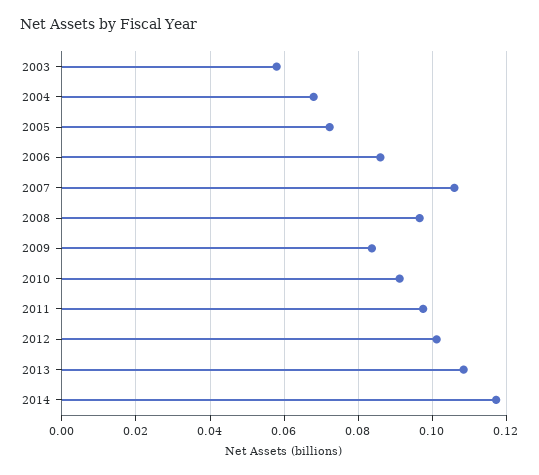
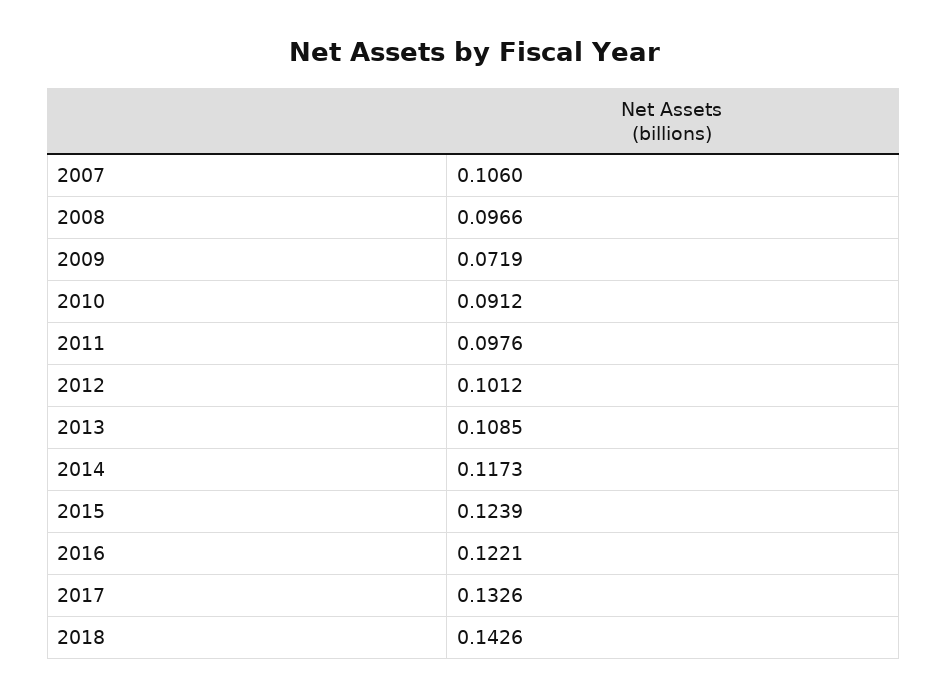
2003: 0.058 -> none
2004: 0.068 -> none
2005: 0.072 -> none
2006: 0.086 -> none
2009: 0.084 -> 0.0719
2015: none -> 0.1239
2016: none -> 0.1221
2017: none -> 0.1326
2018: none -> 0.1426

